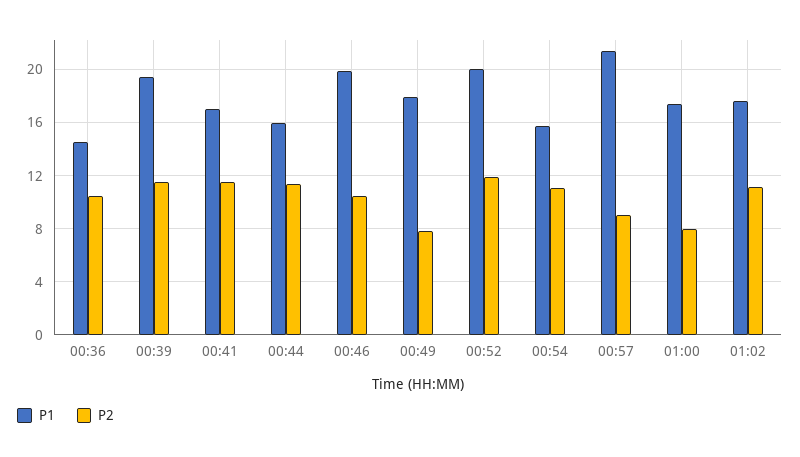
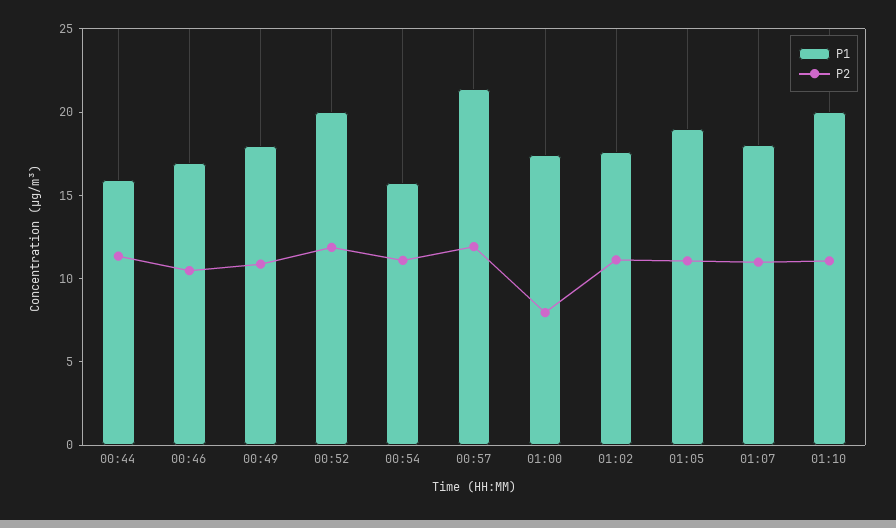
P1, 00:36: 14.5 -> none
P2, 00:36: 10.5 -> none
P1, 00:39: 19.5 -> none
P2, 00:39: 11.5 -> none
P1, 00:41: 17 -> none
P2, 00:41: 11.5 -> none
P1, 00:46: 20 -> 17
P2, 00:49: 8 -> 11
P2, 00:57: 9 -> 12
P1, 01:05: none -> 19
P2, 01:05: none -> 11
P1, 01:07: none -> 18
P2, 01:07: none -> 11
P1, 01:10: none -> 20
P2, 01:10: none -> 11

